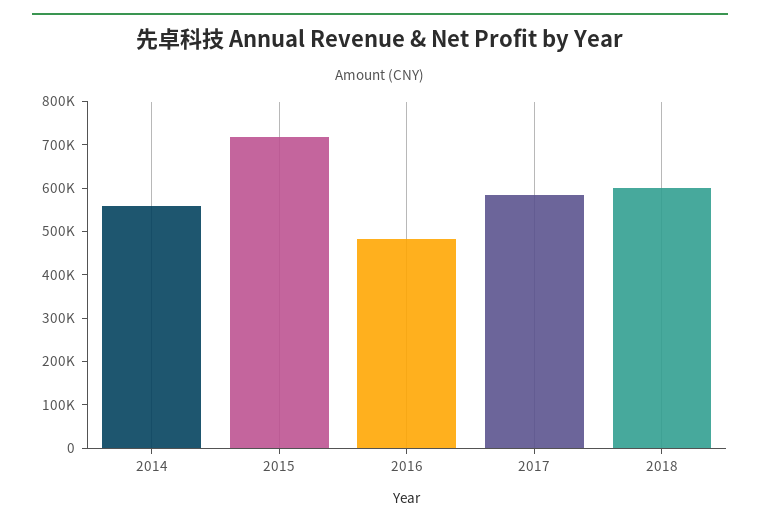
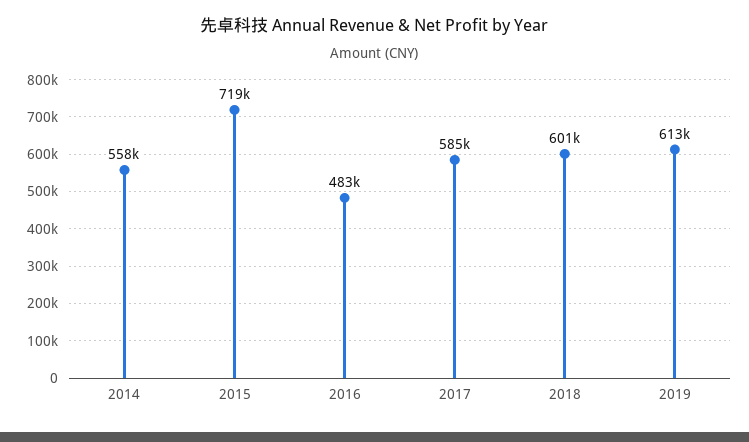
2019: none -> 613000

